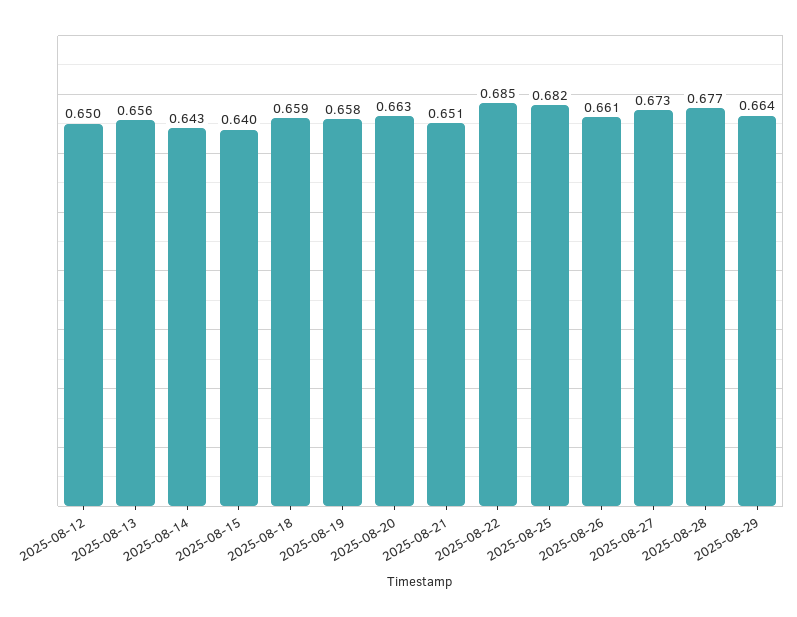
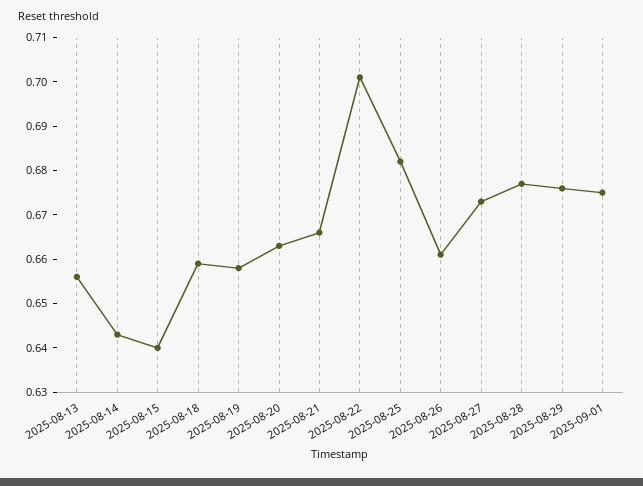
2025-08-12: 0.65 -> none
2025-08-21: 0.651 -> 0.665
2025-08-22: 0.685 -> 0.7
2025-08-29: 0.664 -> 0.675
2025-09-01: none -> 0.675

